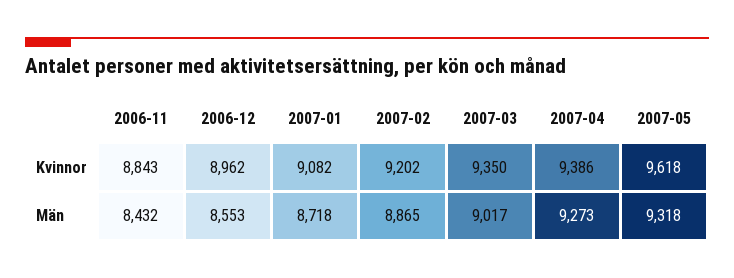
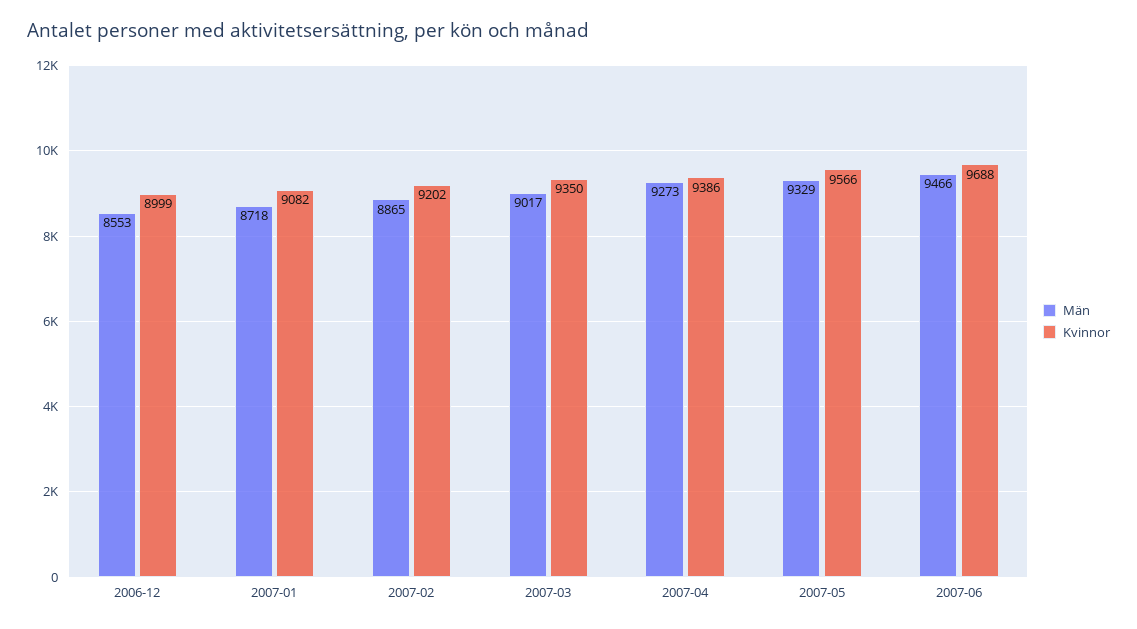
Kvinnor, 2006-11: 8843 -> none
Kvinnor, 2006-12: 8962 -> 8999
Kvinnor, 2007-05: 9618 -> 9566
Män, 2006-11: 8432 -> none
Män, 2007-05: 9318 -> 9329
Män, 2007-06: none -> 9466
Kvinnor, 2007-06: none -> 9688

